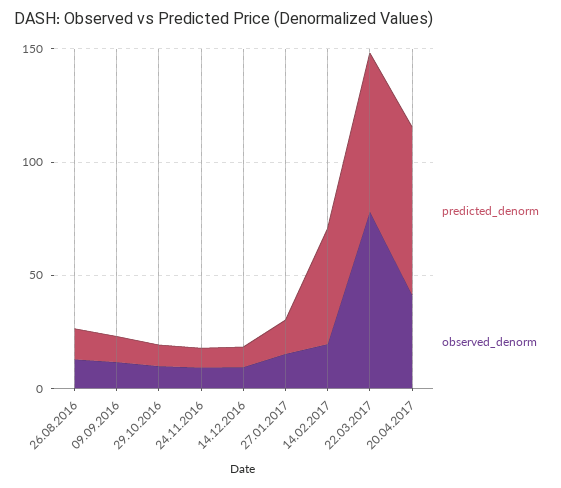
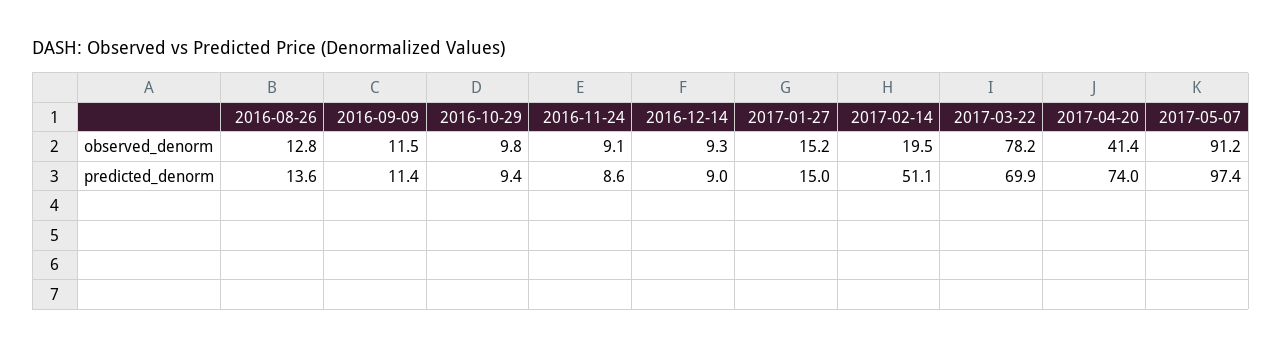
observed_denorm, 2017-05-07: none -> 91.2
predicted_denorm, 2017-05-07: none -> 97.4

